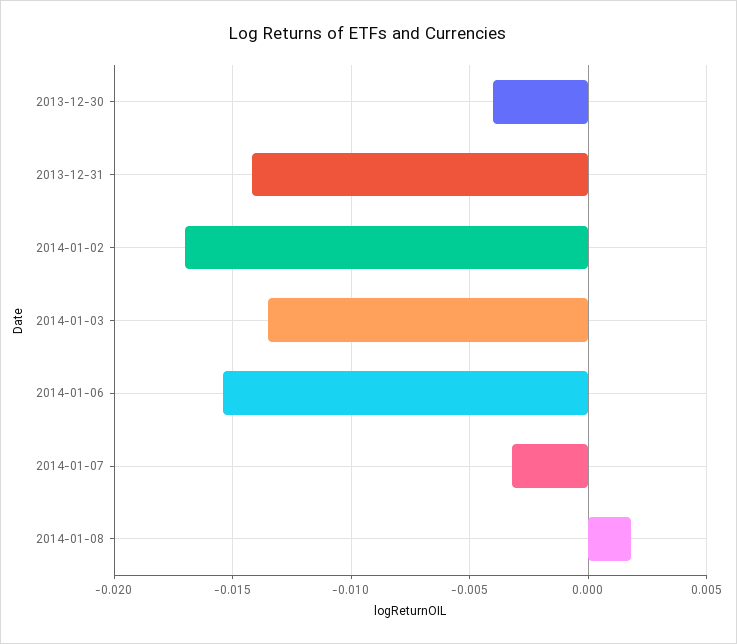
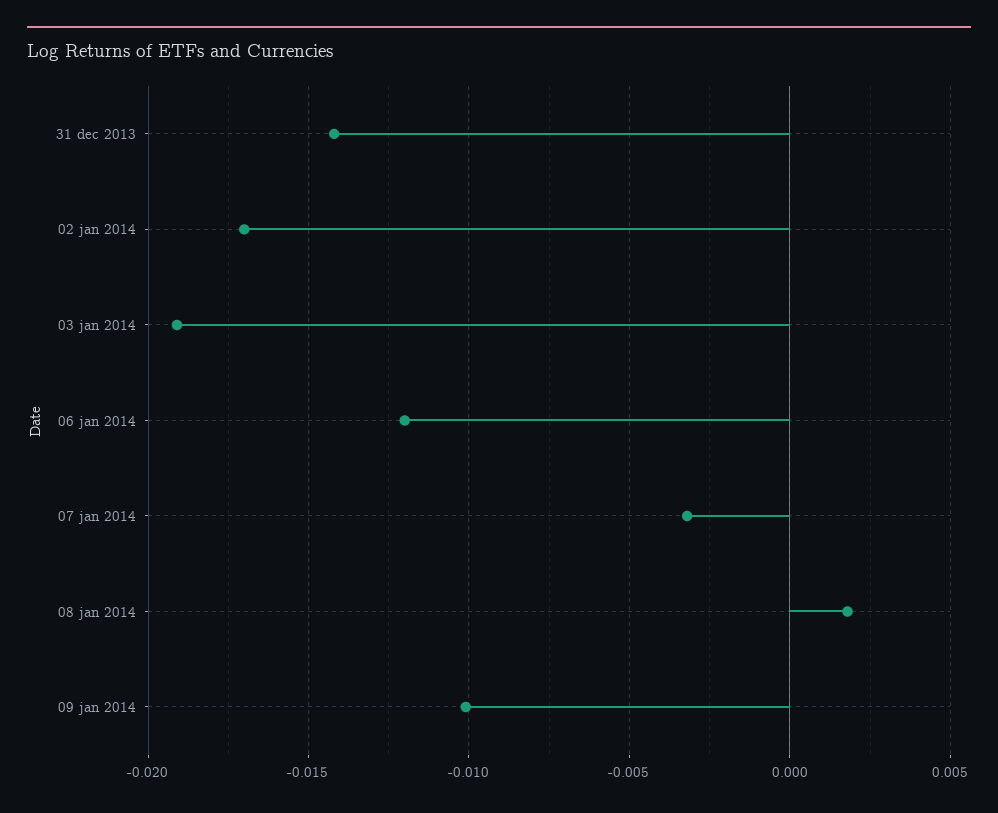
2013-12-30: -0.004 -> none
2014-01-03: -0.0135 -> -0.019
2014-01-06: -0.0155 -> -0.012
09 jan 2014: none -> -0.01

